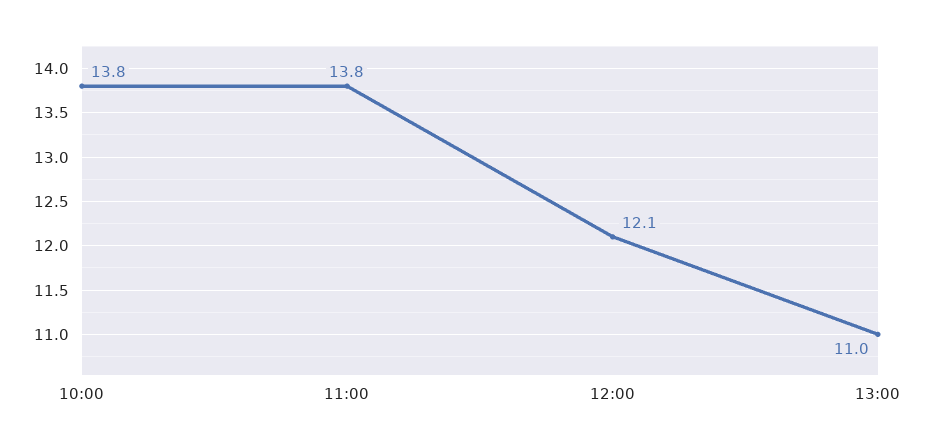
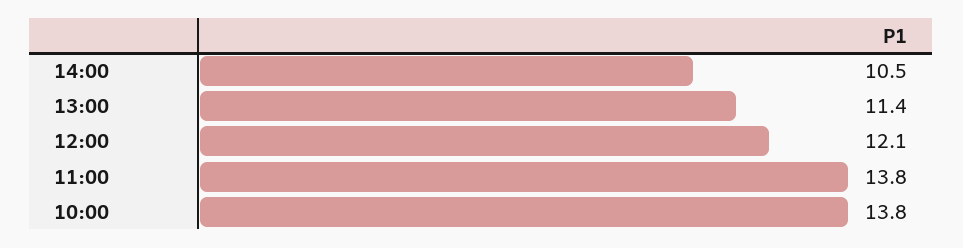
13:00: 11 -> 11.4
14:00: none -> 10.5

